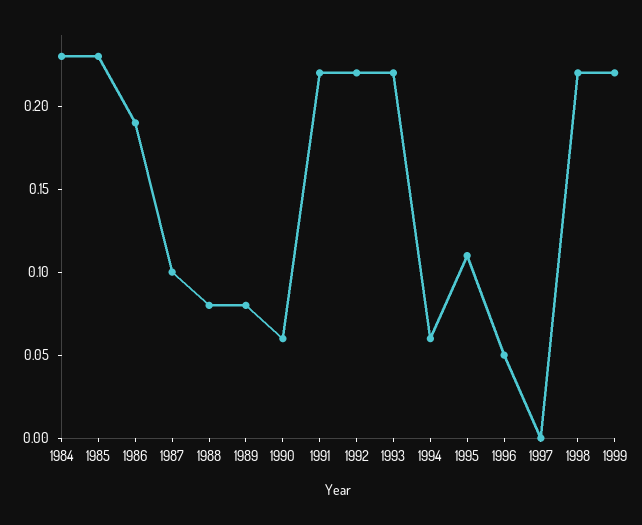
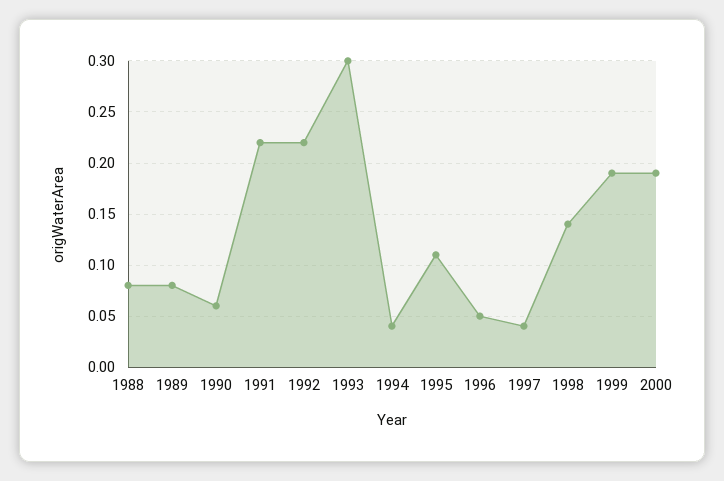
1984: 0.23 -> none
1985: 0.23 -> none
1986: 0.19 -> none
1987: 0.1 -> none
1993: 0.22 -> 0.3
1994: 0.06 -> 0.04
1997: 0 -> 0.04
1998: 0.22 -> 0.14
1999: 0.22 -> 0.19
2000: none -> 0.19

